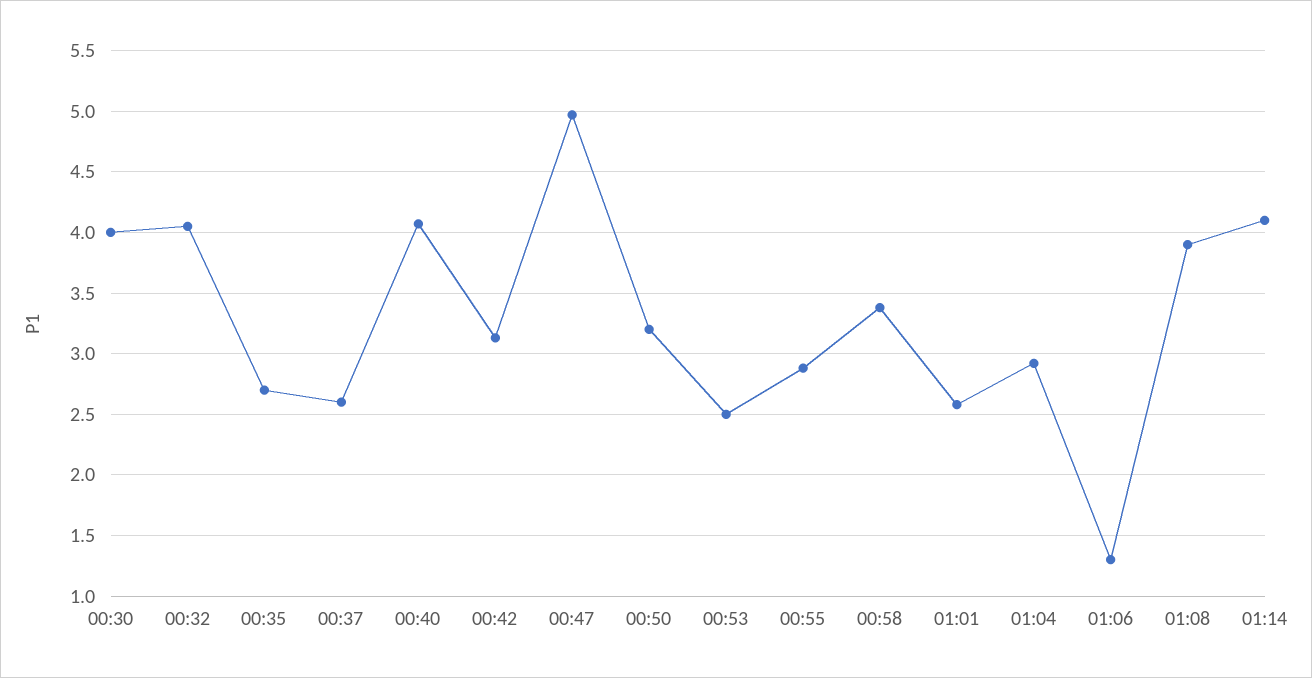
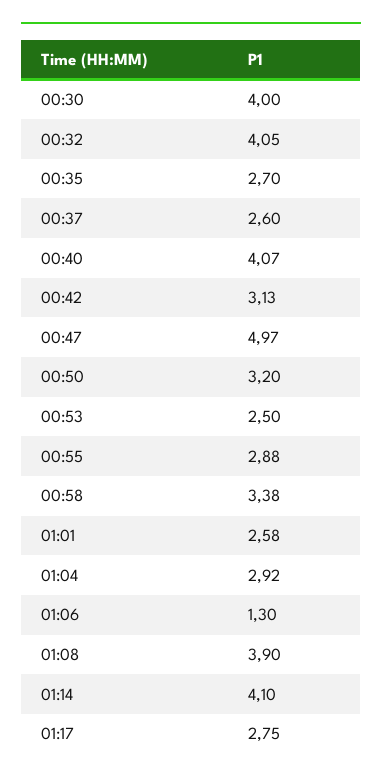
01:17: none -> 2.75

